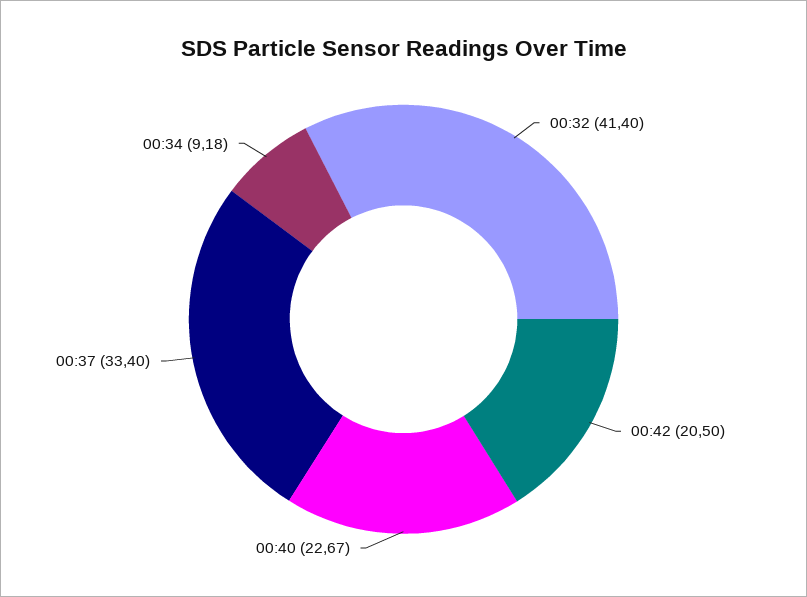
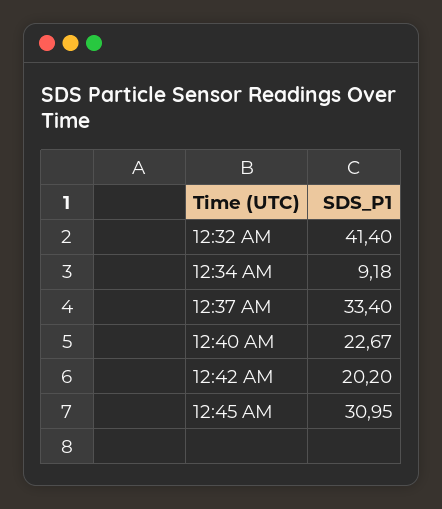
00:42: 20.5 -> 20.2
12:45 AM: none -> 30.95

